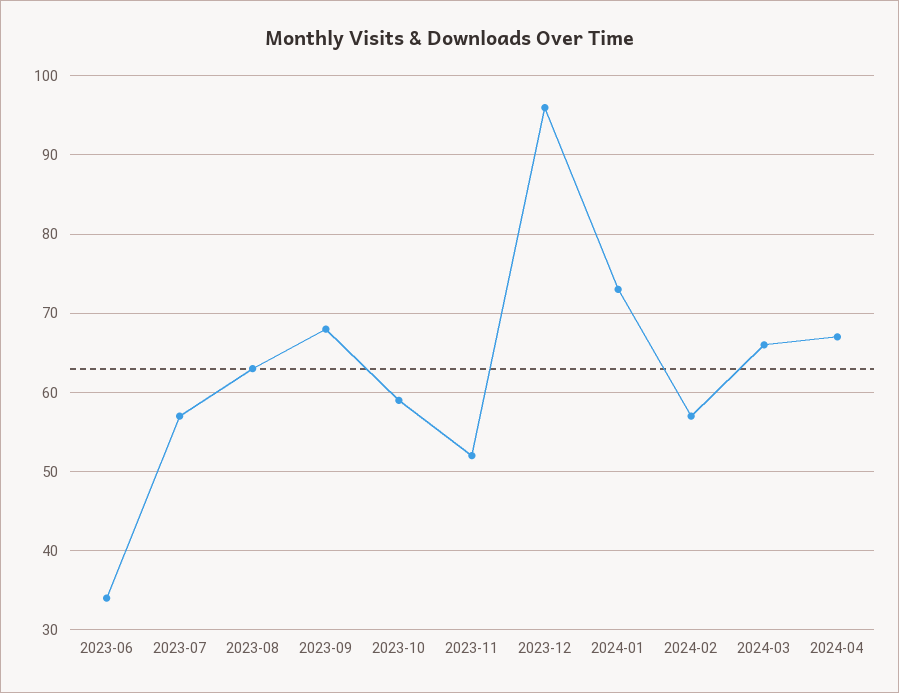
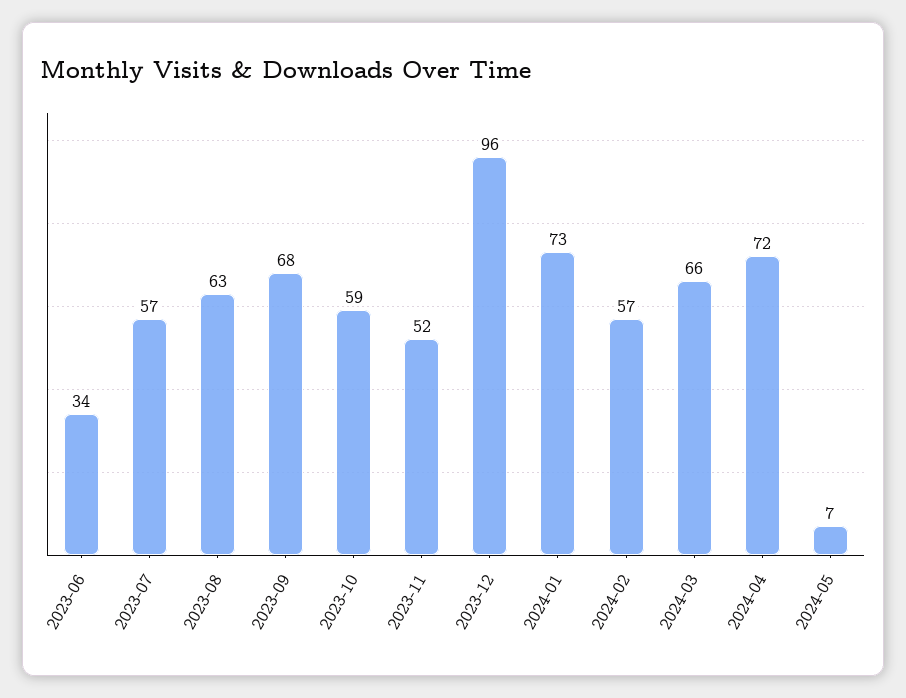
2024-04: 67 -> 72
2024-05: none -> 7

